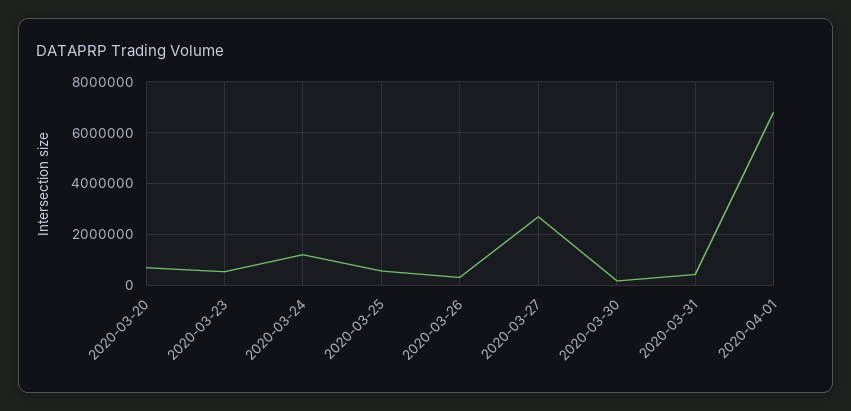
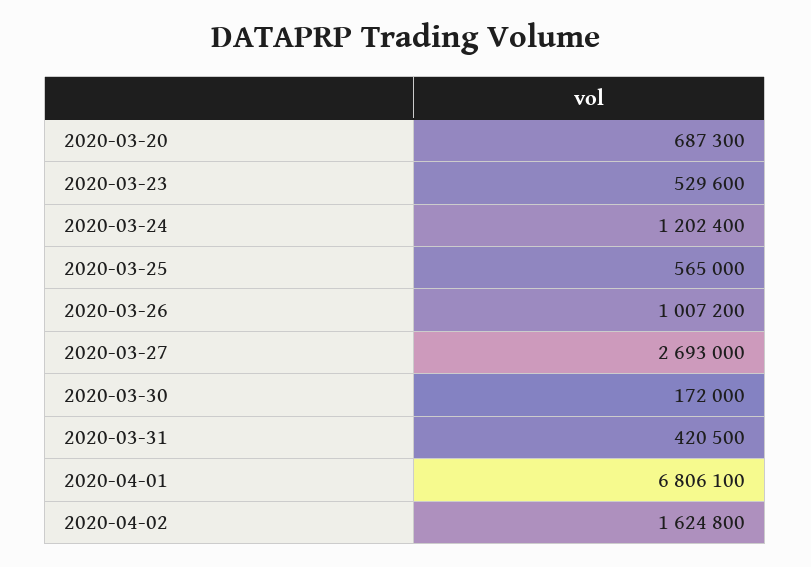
2020-03-26: 250000 -> 1007200
2020-04-02: none -> 1624800

